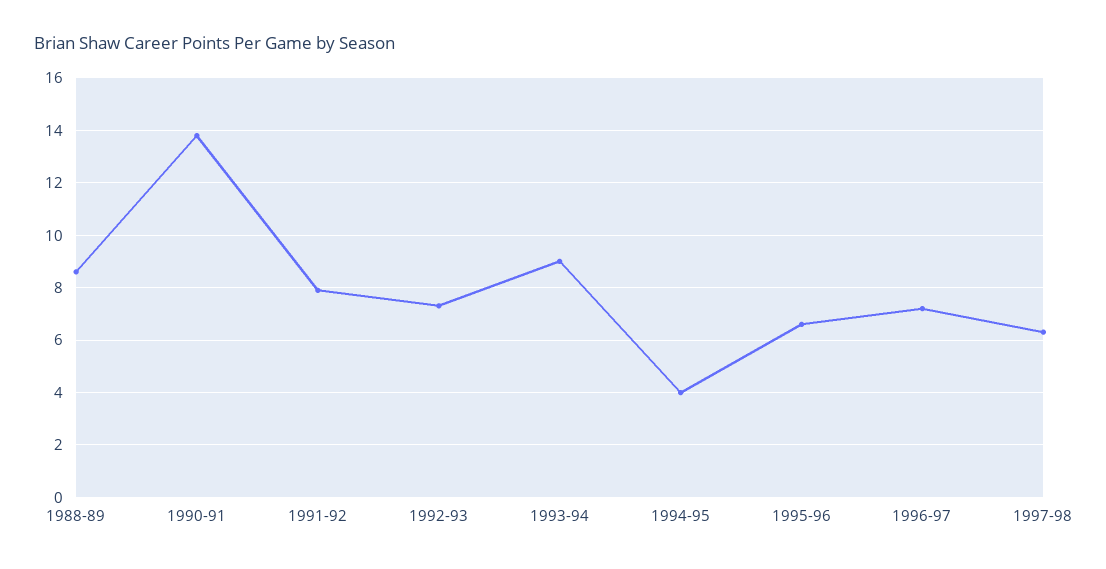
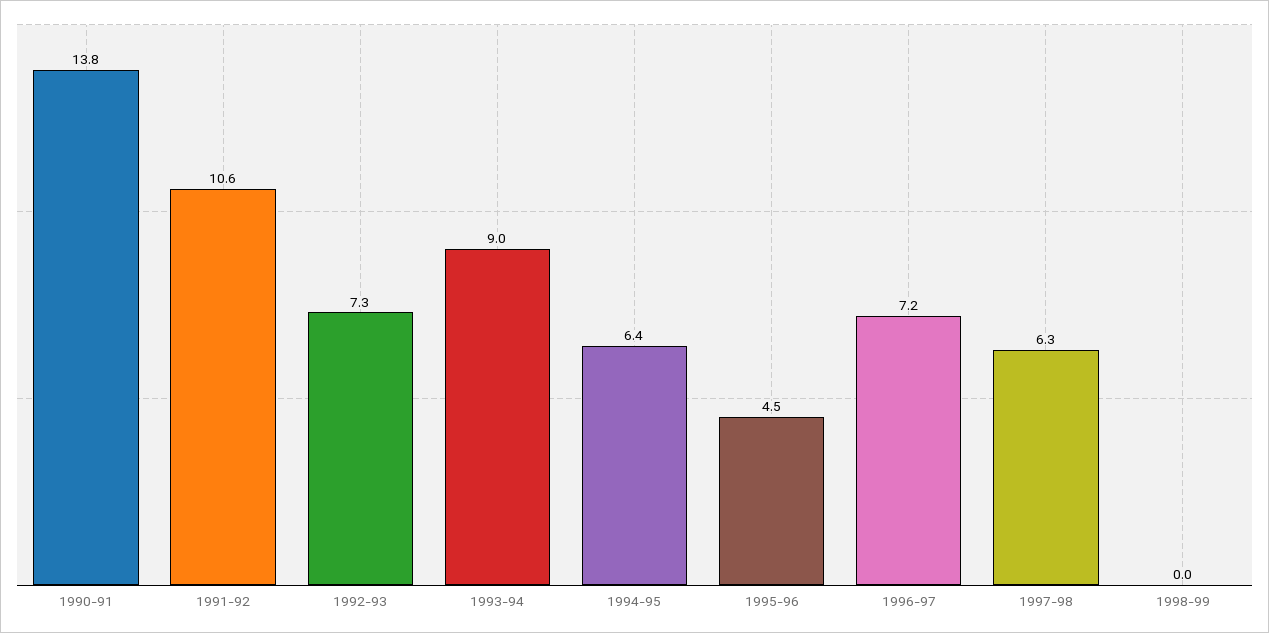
1988-89: 8.5 -> none
1991-92: 8 -> 10.6
1994-95: 4 -> 6.4
1995-96: 6.5 -> 4.5
1998-99: none -> 0

